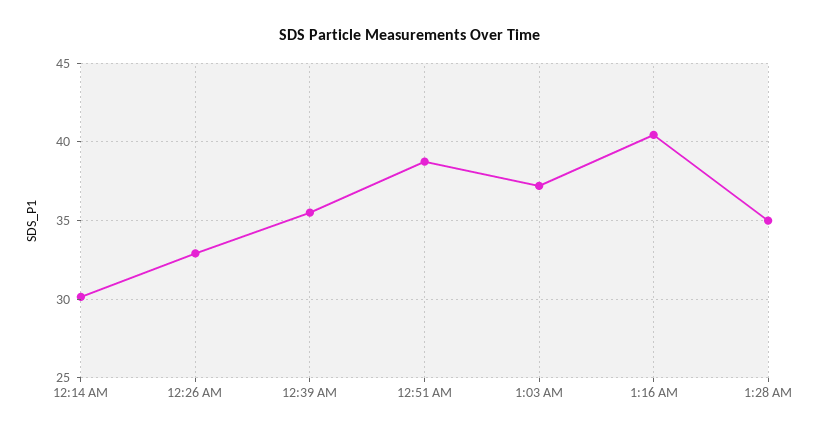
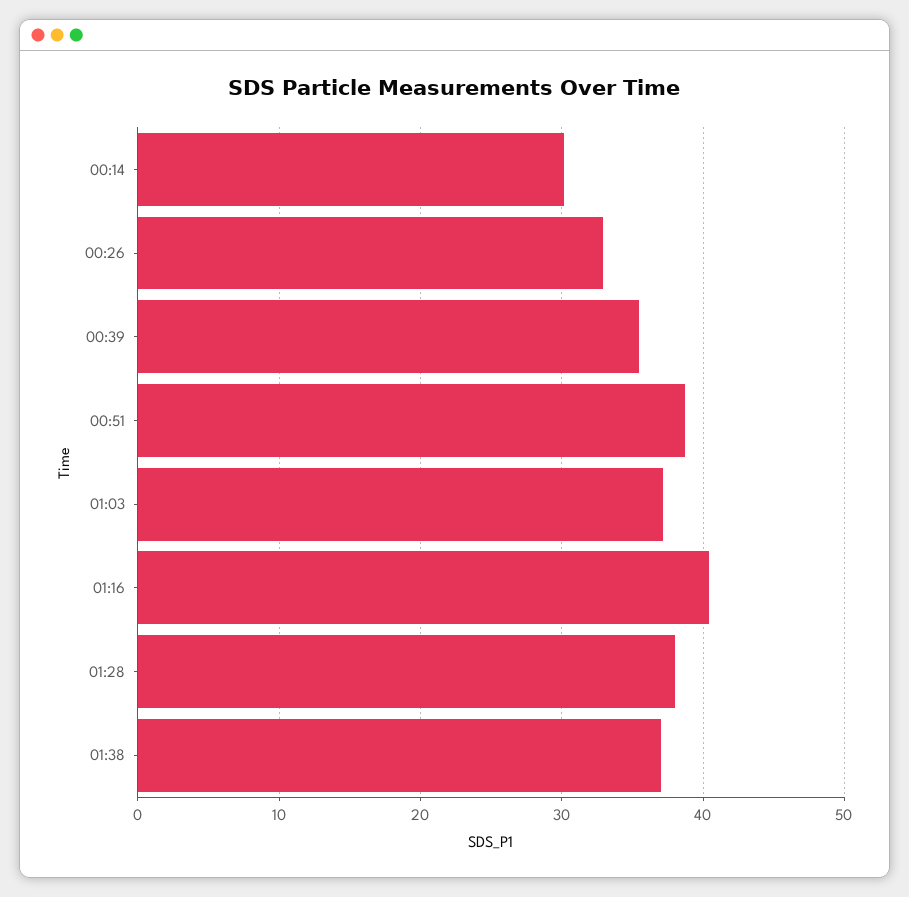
1:28 AM: 35 -> 38
01:38: none -> 37

